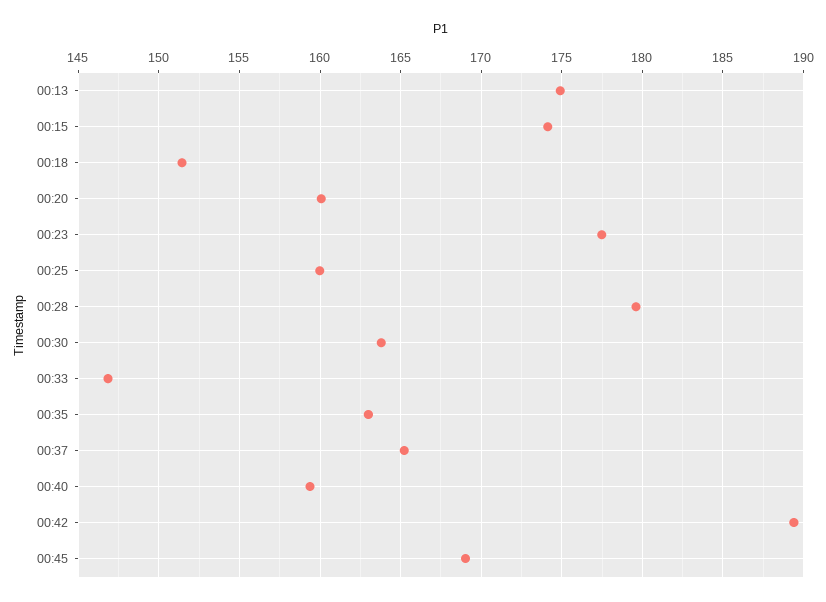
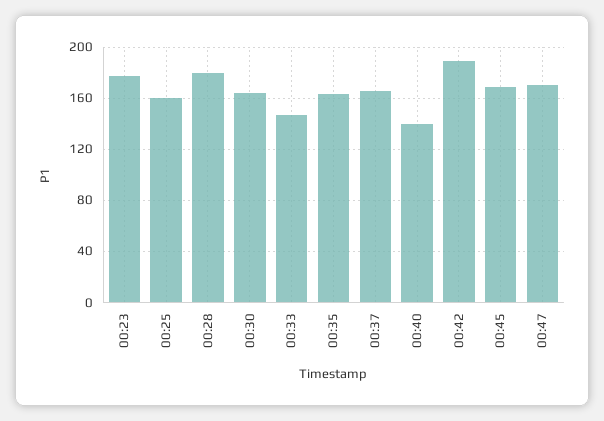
00:13: 175 -> none
00:15: 174 -> none
00:18: 151.5 -> none
00:20: 160 -> none
00:40: 159.5 -> 140
00:47: none -> 170

